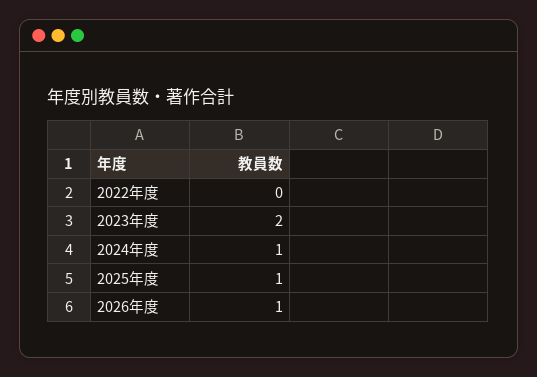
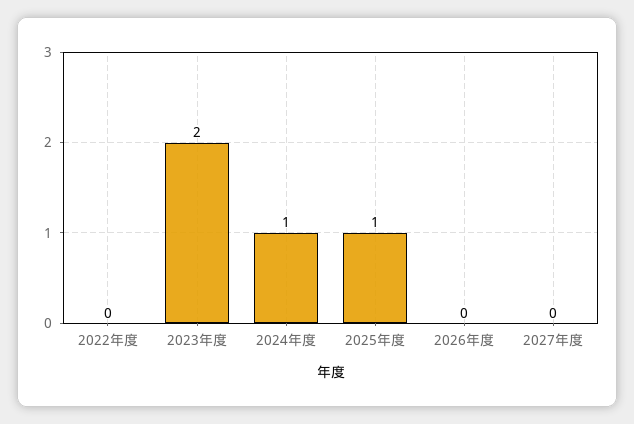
2026年度: 1 -> 0
2027年度: none -> 0

